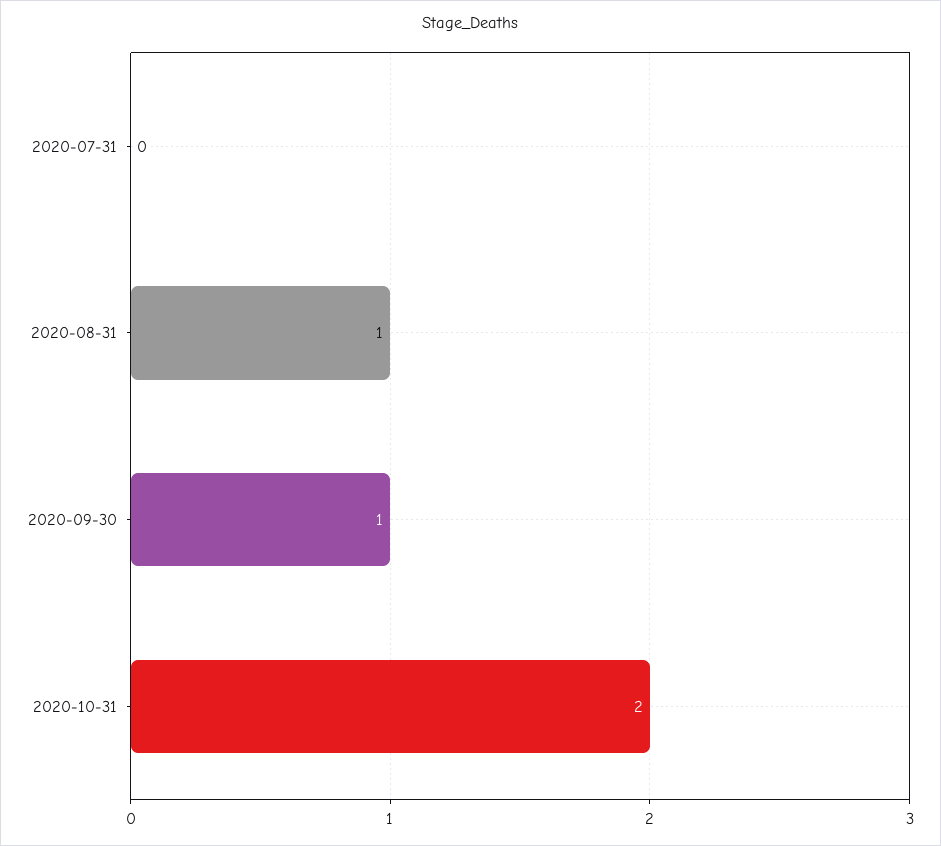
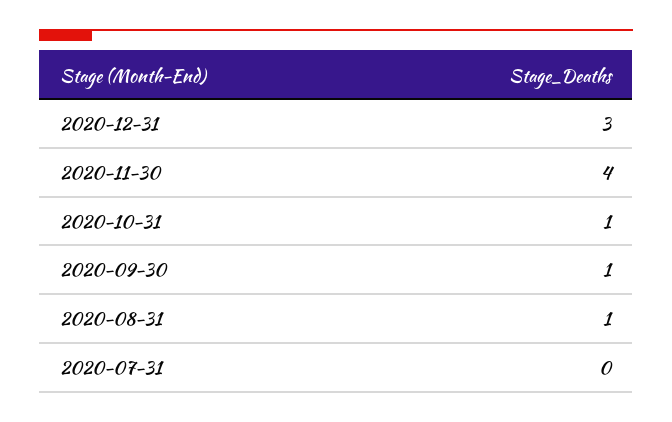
2020-10-31: 2 -> 1
2020-12-31: none -> 3
2020-11-30: none -> 4

